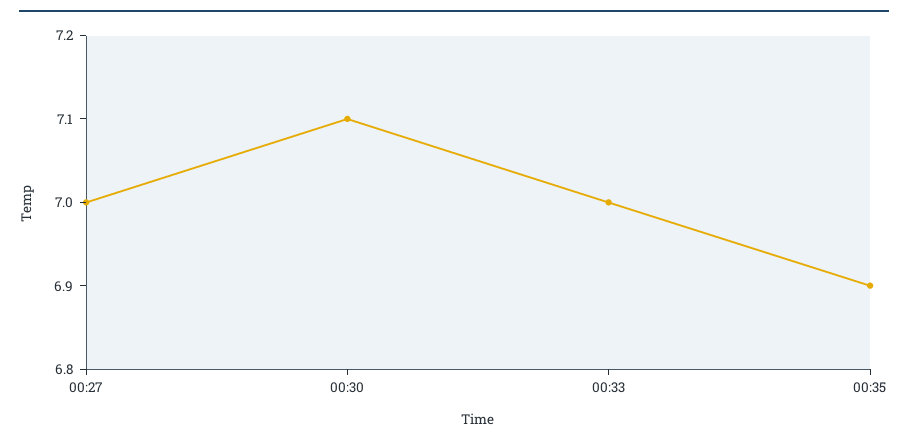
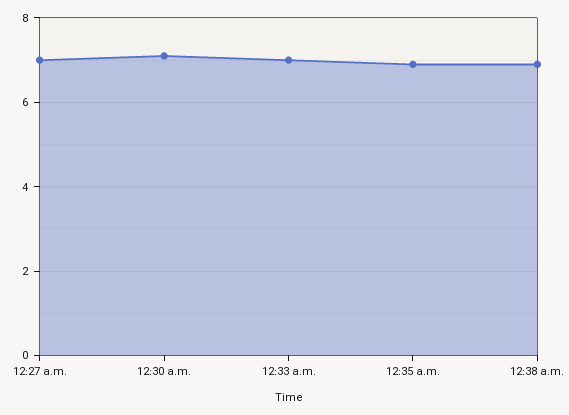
12:38 a.m.: none -> 7

